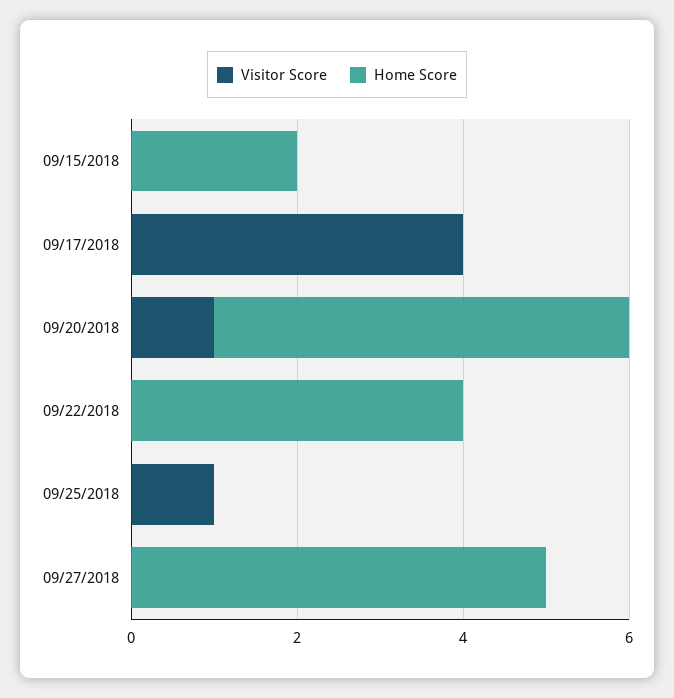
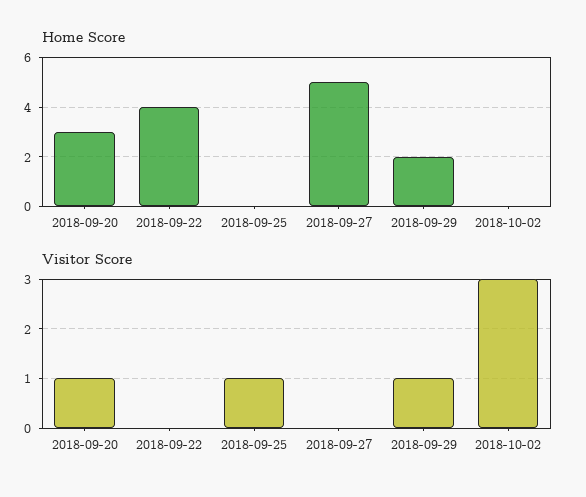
Visitor Score, 09/15/2018: 0 -> none
Home Score, 09/15/2018: 2 -> none
Visitor Score, 09/17/2018: 4 -> none
Home Score, 09/17/2018: 0 -> none
Home Score, 09/20/2018: 5 -> 3
Home Score, 2018-09-29: none -> 2
Home Score, 2018-10-02: none -> 0
Visitor Score, 2018-09-29: none -> 1
Visitor Score, 2018-10-02: none -> 3

